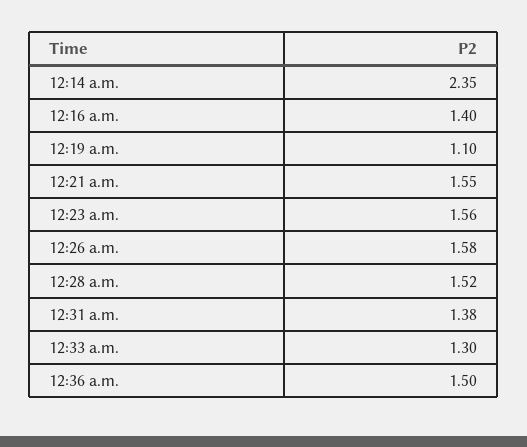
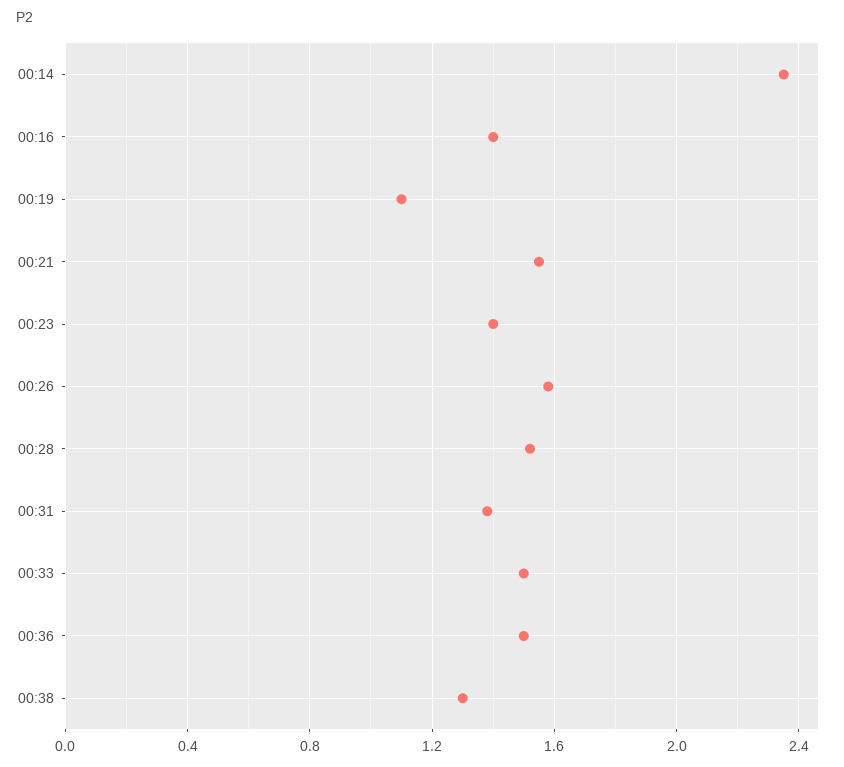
12:23 a.m.: 1.56 -> 1.4
12:33 a.m.: 1.3 -> 1.5
00:38: none -> 1.3

